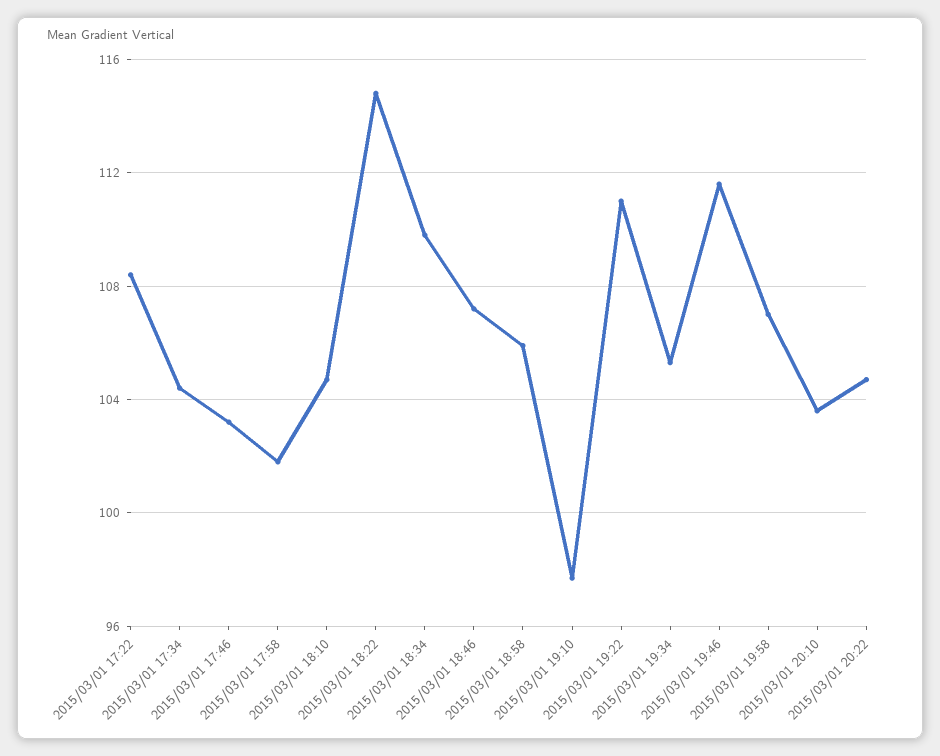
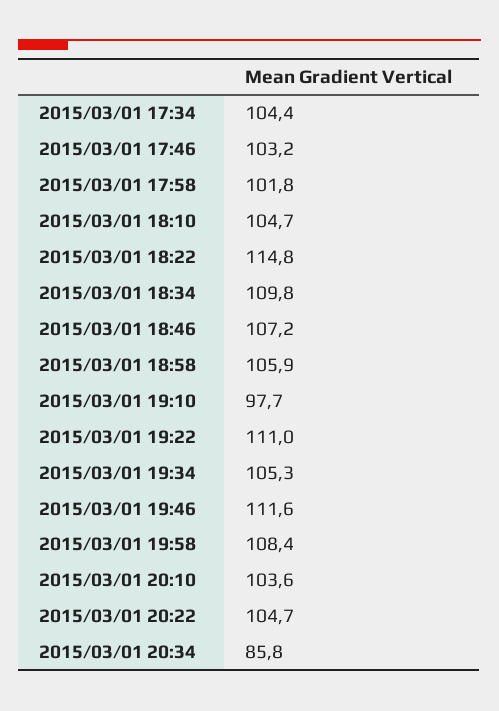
2015/03/01 17:22: 108.5 -> none
2015/03/01 19:58: 107 -> 108.4
2015/03/01 20:34: none -> 85.8

